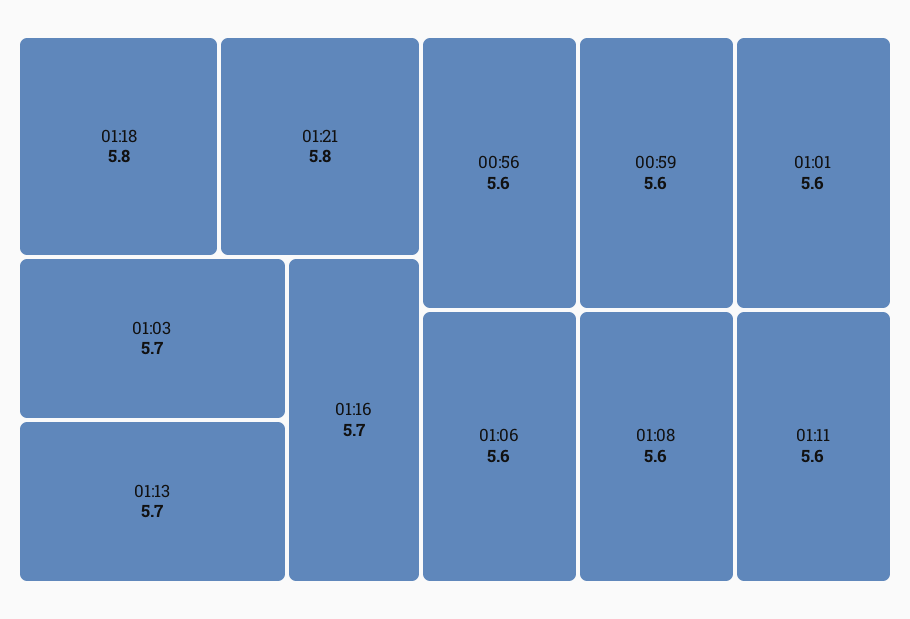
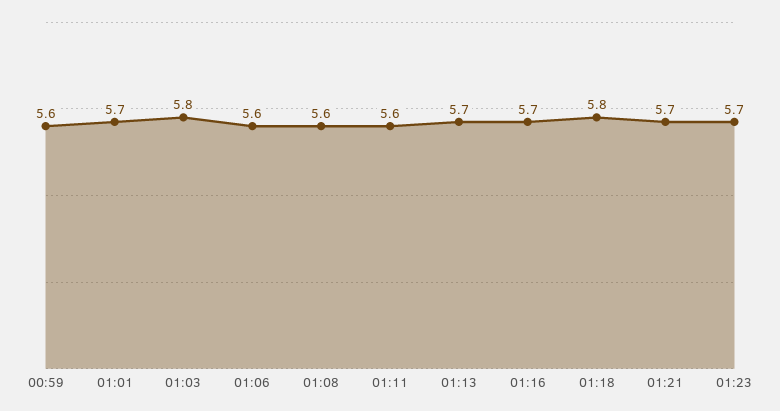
01:21: 5.8 -> 5.7
01:03: 5.7 -> 5.8
00:56: 5.6 -> none
01:01: 5.6 -> 5.7
01:23: none -> 5.7

